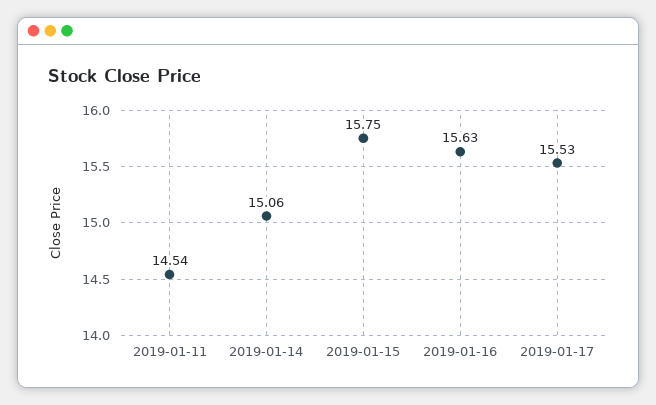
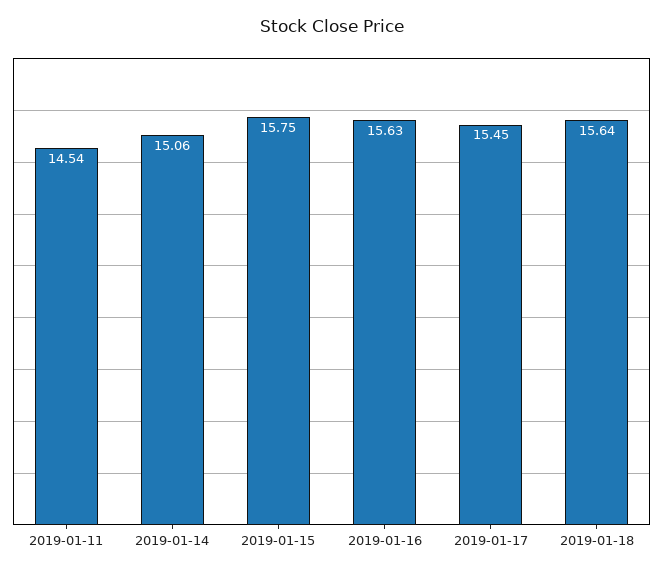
2019-01-17: 15.53 -> 15.45
2019-01-18: none -> 15.64

